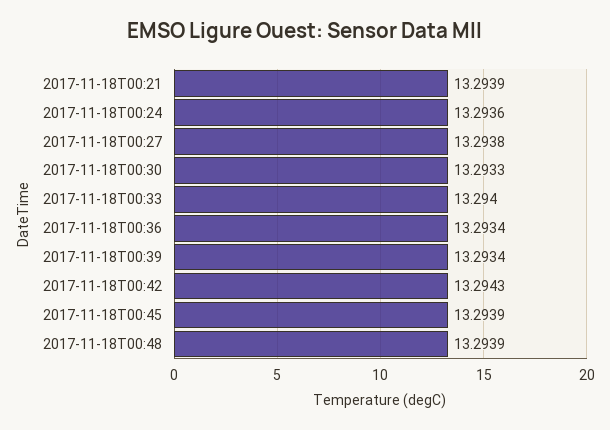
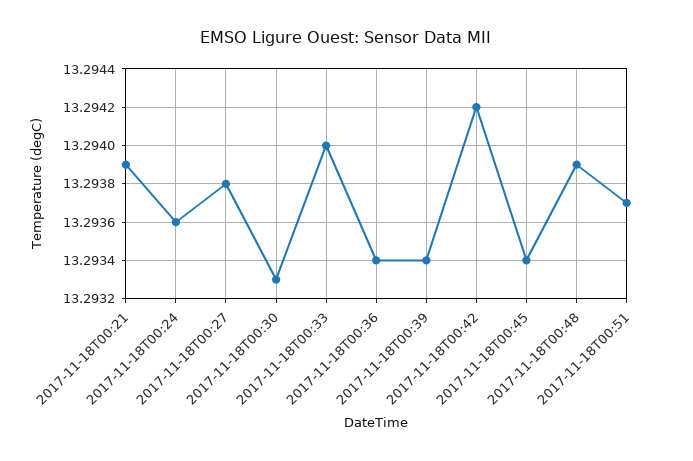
2017-11-18T00:42: 13.2943 -> 13.2942
2017-11-18T00:45: 13.2939 -> 13.2934
2017-11-18T00:51: none -> 13.2937

